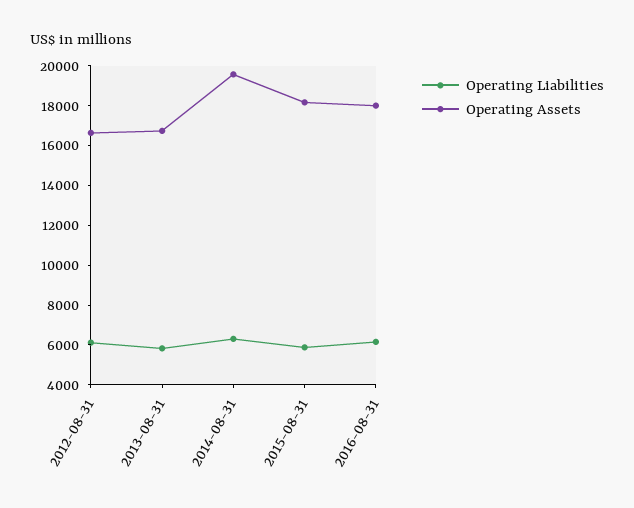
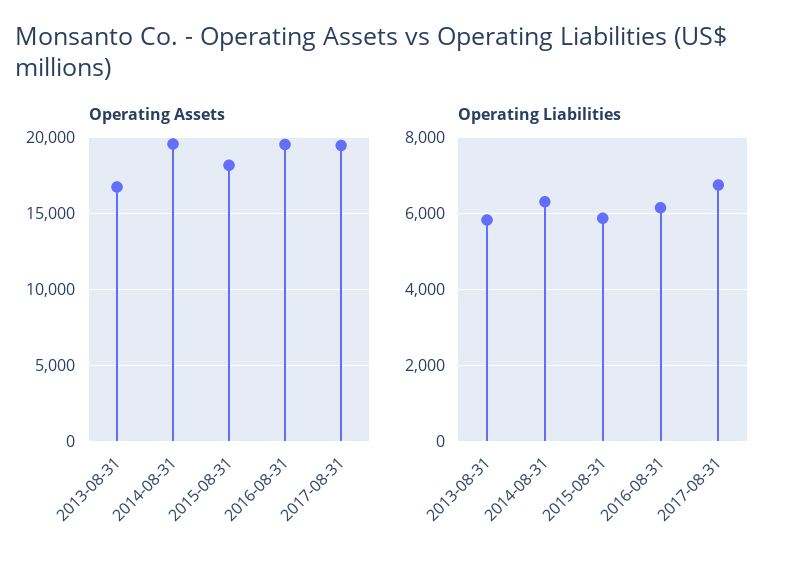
Operating Liabilities, 2012-08-31: 6000 -> none
Operating Assets, 2012-08-31: 16500 -> none
Operating Assets, 2016-08-31: 18000 -> 19500
Operating Assets, 2017-08-31: none -> 19500
Operating Liabilities, 2017-08-31: none -> 6800

